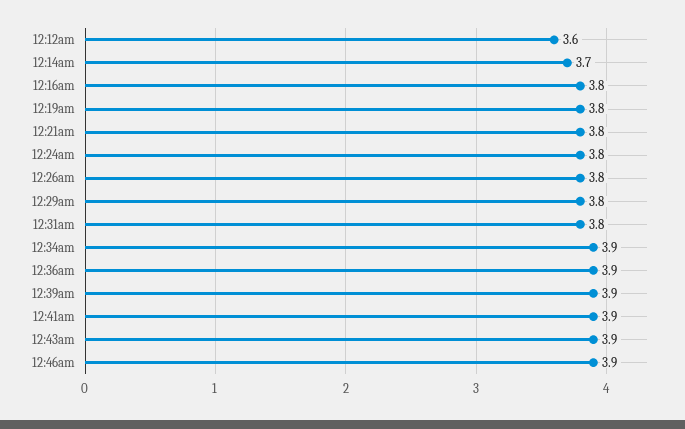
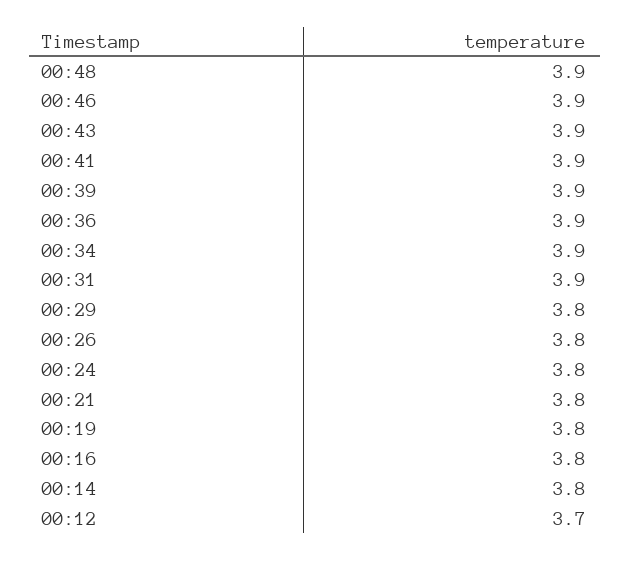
12:12am: 3.6 -> 3.7
12:14am: 3.7 -> 3.8
12:31am: 3.8 -> 3.9
00:48: none -> 3.9

